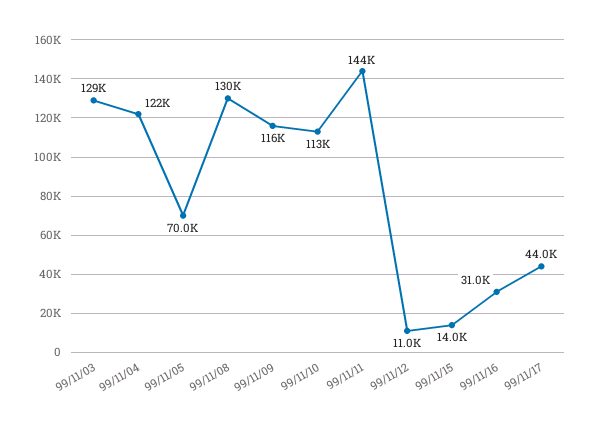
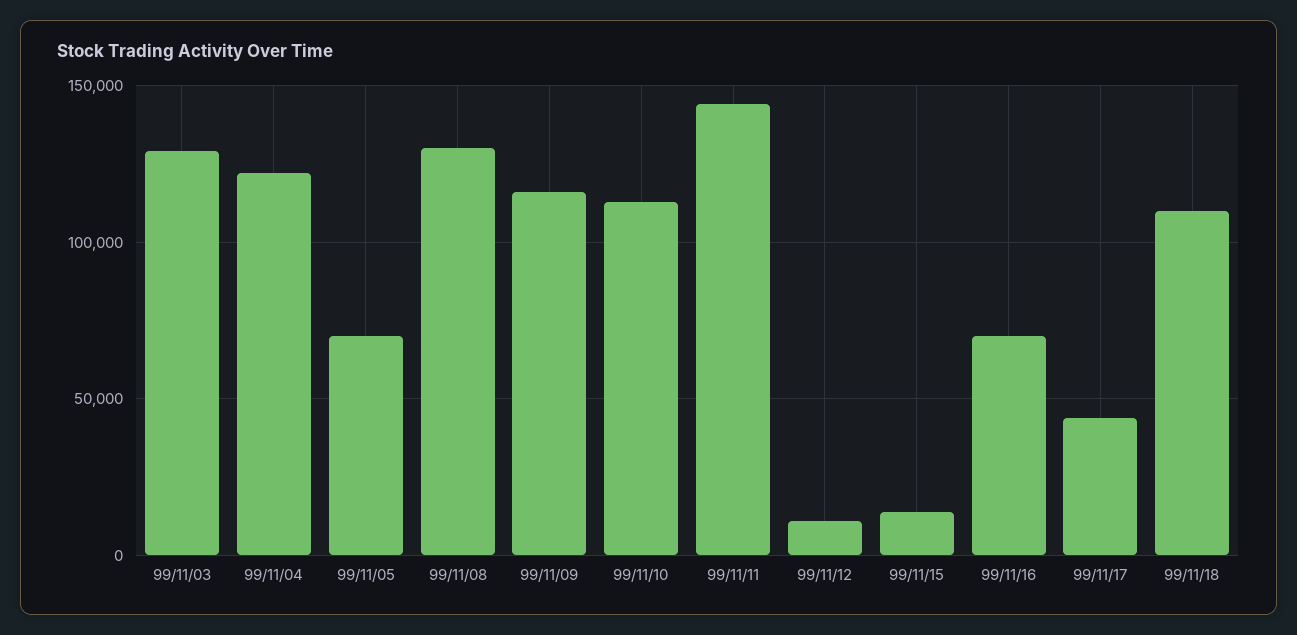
99/11/16: 31000 -> 70000
99/11/18: none -> 110000

